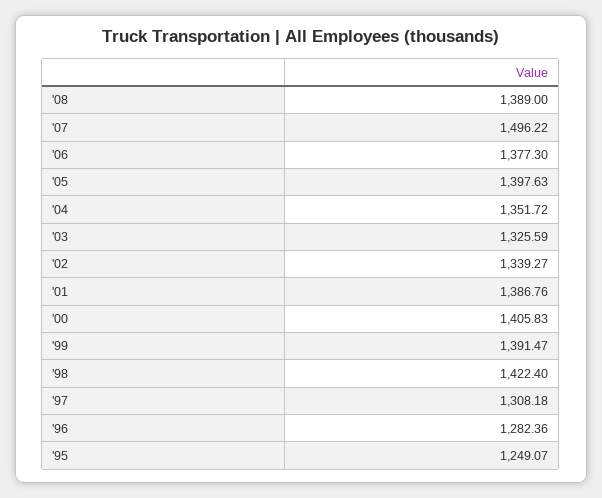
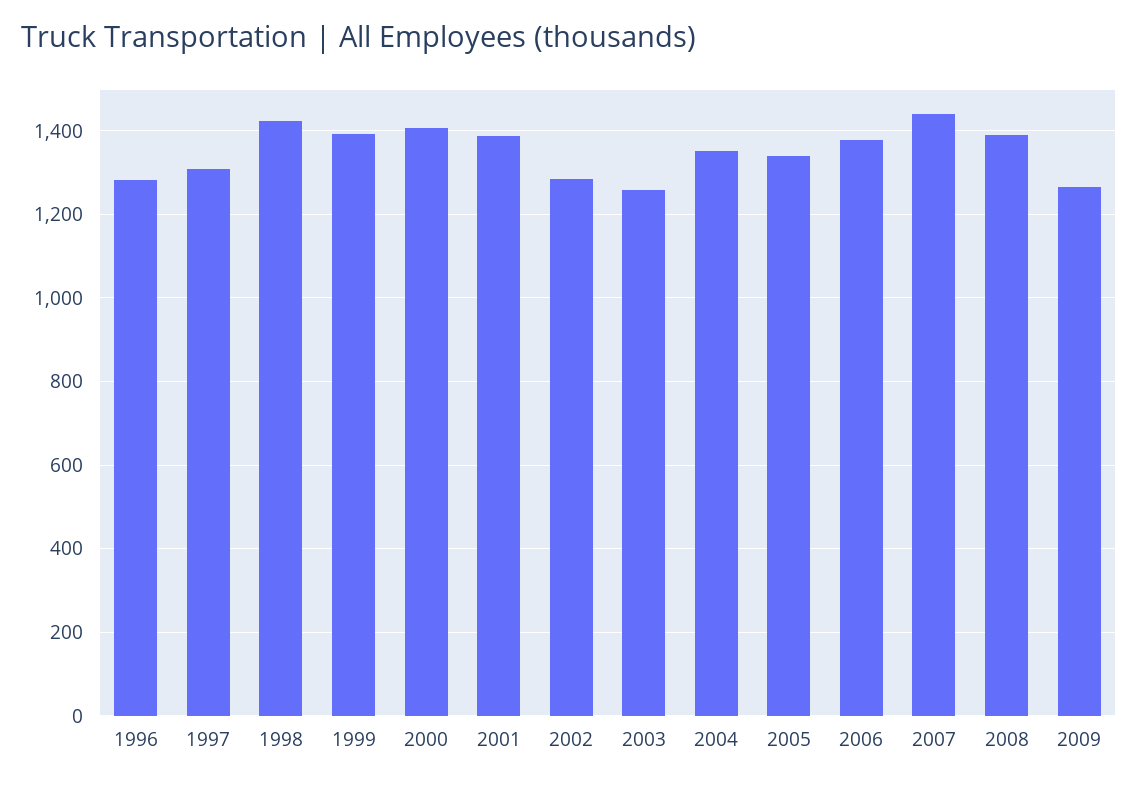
'07: 1496.22 -> 1440
'05: 1397.63 -> 1340
'03: 1325.59 -> 1260
'02: 1339.27 -> 1280
'95: 1249.07 -> none
2009: none -> 1260

